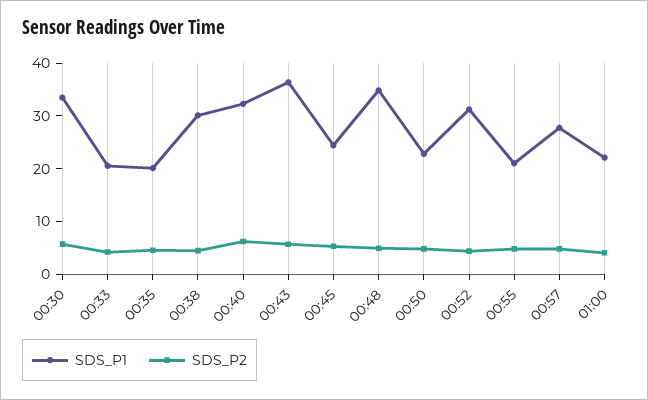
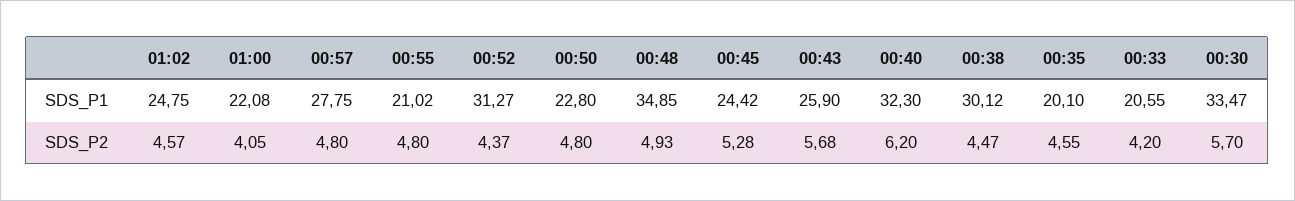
SDS_P1, 00:43: 36 -> 25.9
SDS_P1, 01:02: none -> 24.75
SDS_P2, 01:02: none -> 4.57

